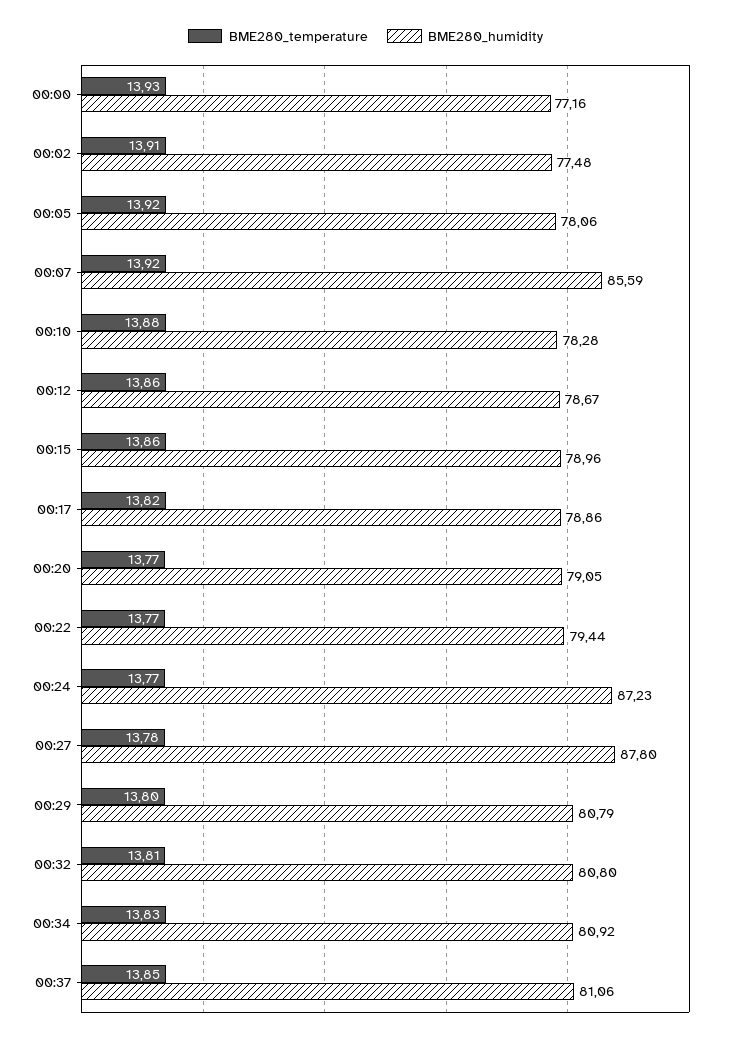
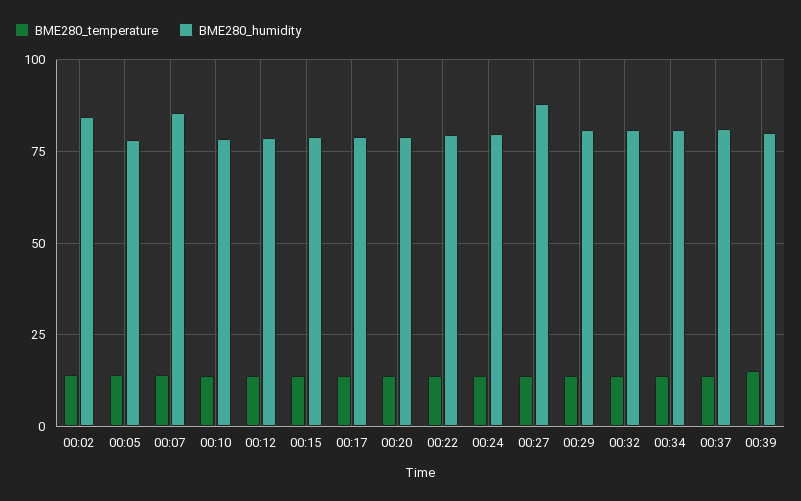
BME280_temperature, 00:00: 13.93 -> none
BME280_humidity, 00:00: 77.16 -> none
BME280_humidity, 00:02: 77.48 -> 85
BME280_humidity, 00:24: 87.23 -> 80
BME280_temperature, 00:39: none -> 15
BME280_humidity, 00:39: none -> 80

